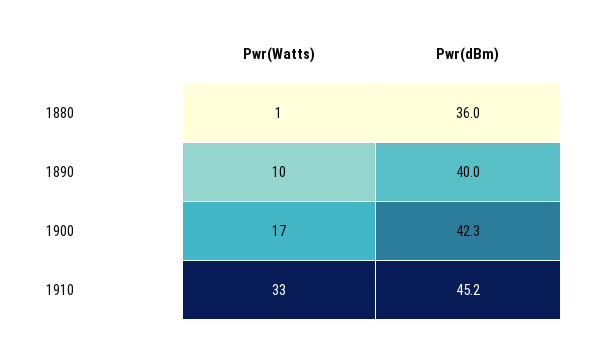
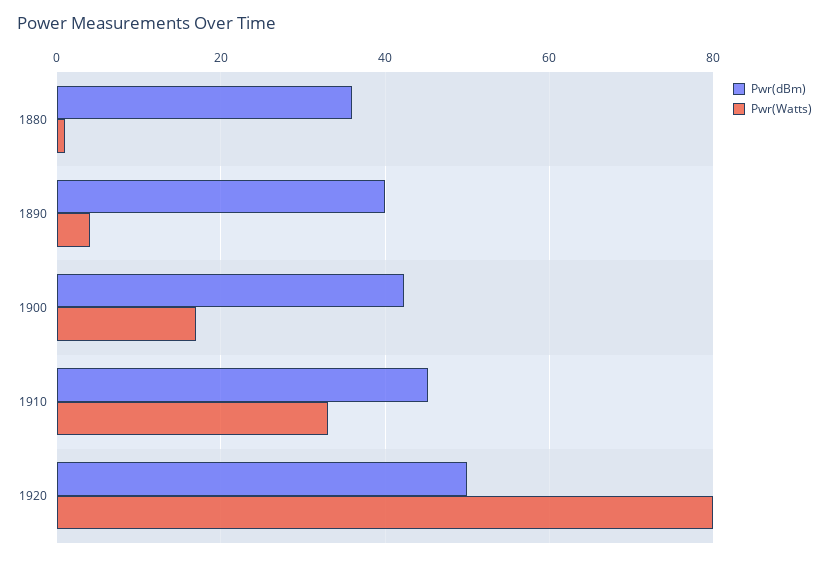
Pwr(Watts), 1890: 10 -> 4
Pwr(dBm), 1920: none -> 50
Pwr(Watts), 1920: none -> 80

